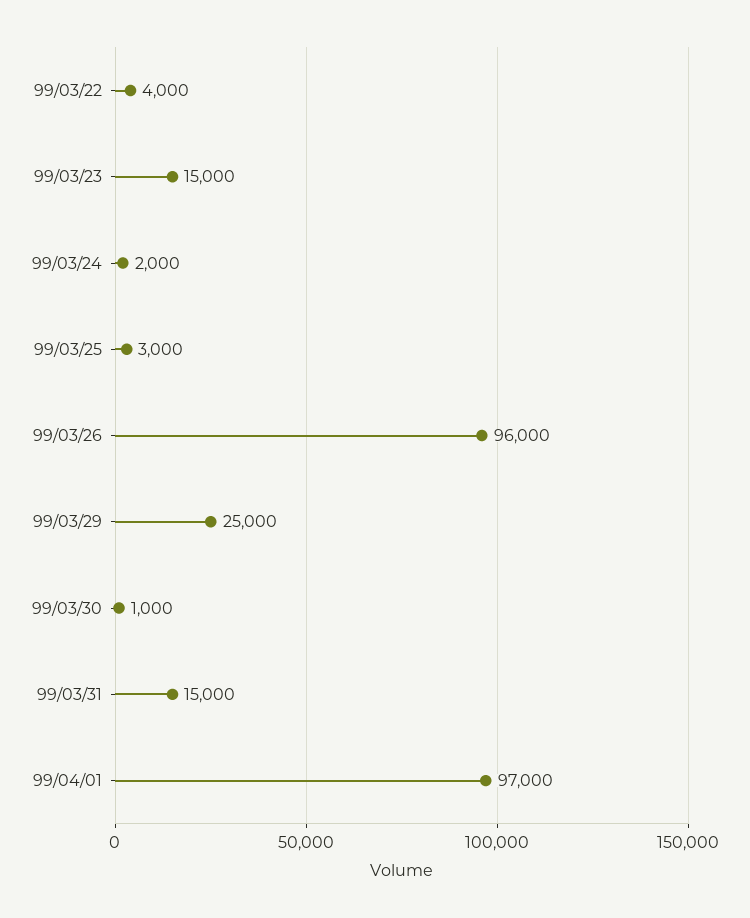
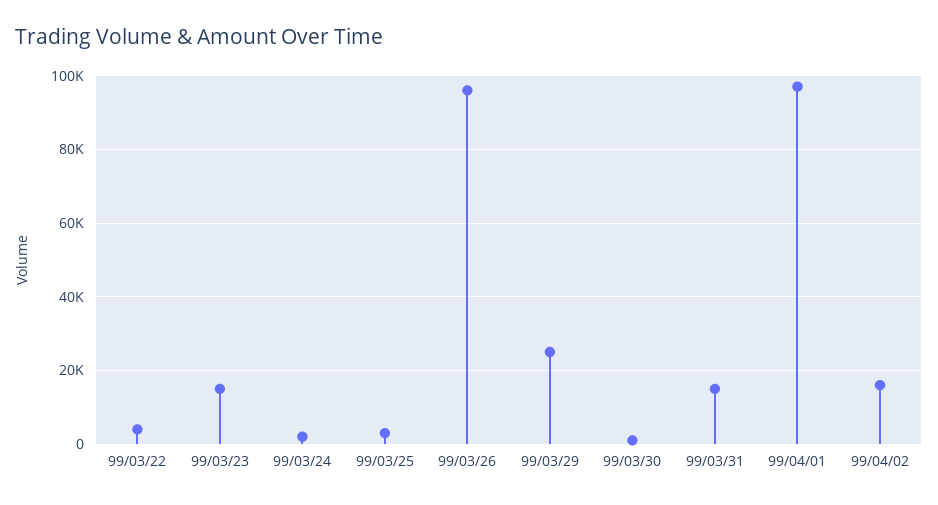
99/04/02: none -> 16000

